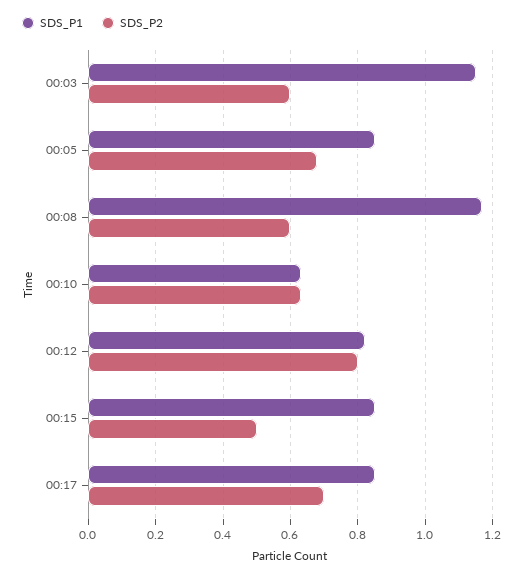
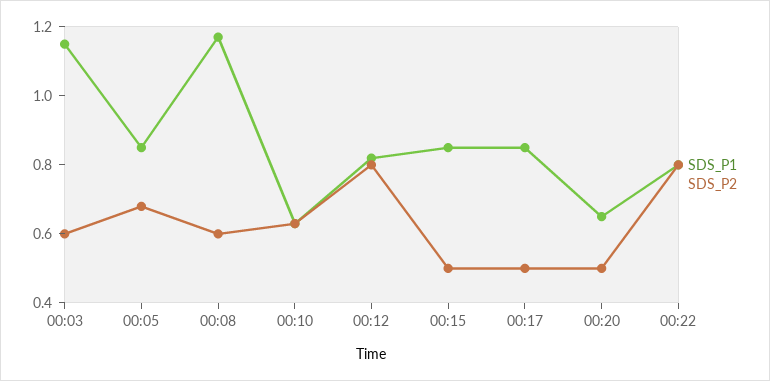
SDS_P2, 00:17: 0.7 -> 0.5
SDS_P1, 00:20: none -> 0.65
SDS_P2, 00:20: none -> 0.5
SDS_P1, 00:22: none -> 0.8
SDS_P2, 00:22: none -> 0.8

